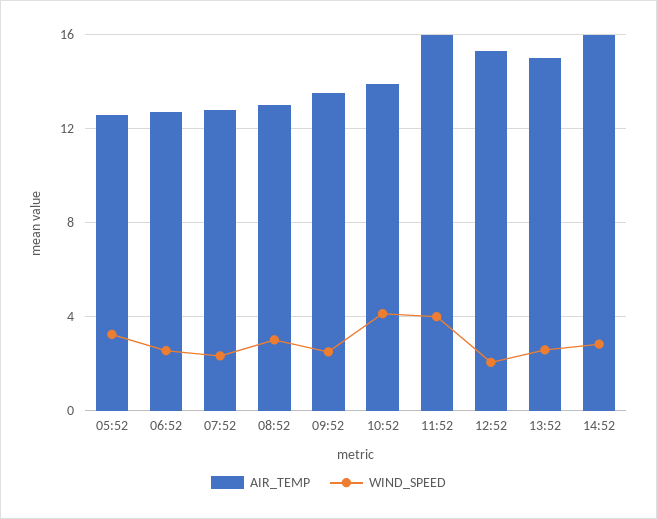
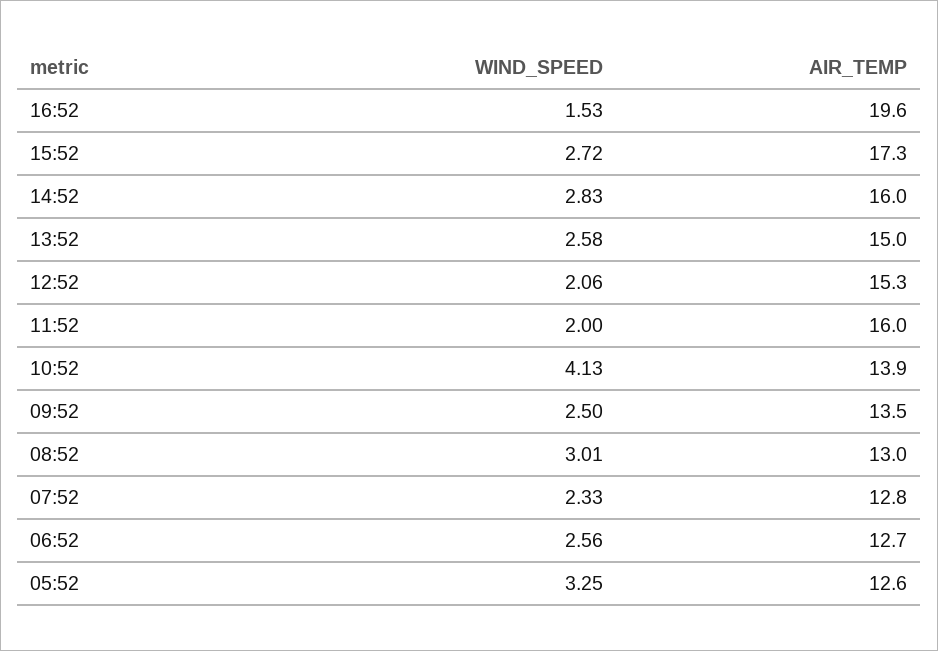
WIND_SPEED, 11:52: 4 -> 2
WIND_SPEED, 16:52: none -> 1.53
AIR_TEMP, 16:52: none -> 19.6
WIND_SPEED, 15:52: none -> 2.72
AIR_TEMP, 15:52: none -> 17.3

